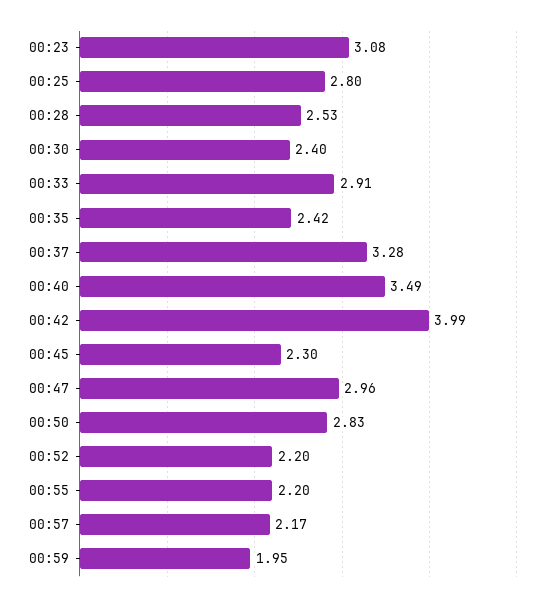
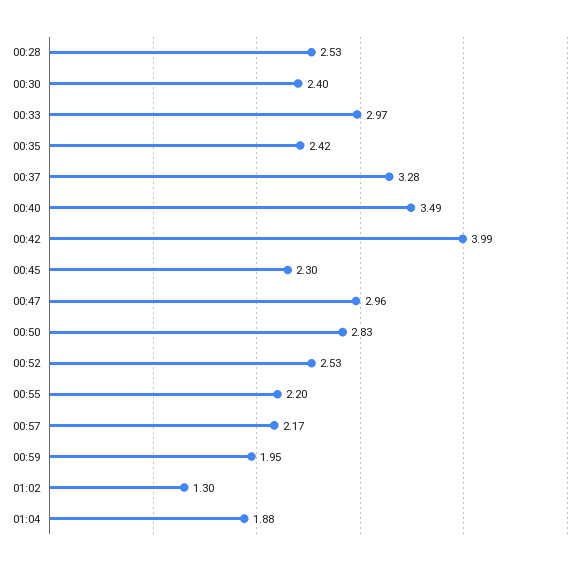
00:23: 3.08 -> none
00:25: 2.8 -> none
00:33: 2.91 -> 2.97
00:52: 2.2 -> 2.53
01:02: none -> 1.3
01:04: none -> 1.88

